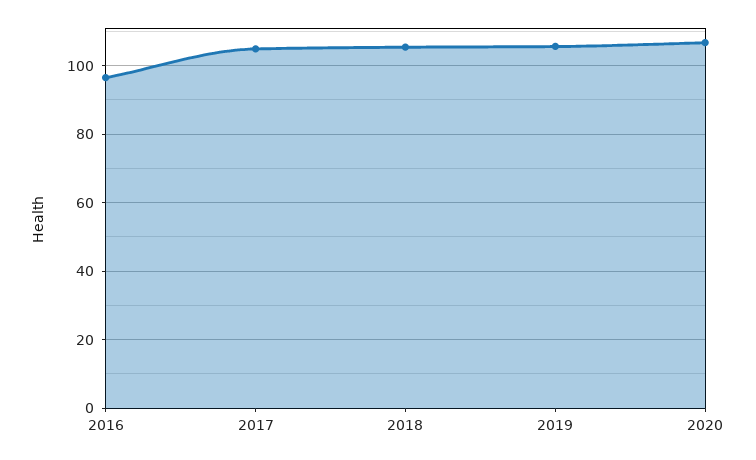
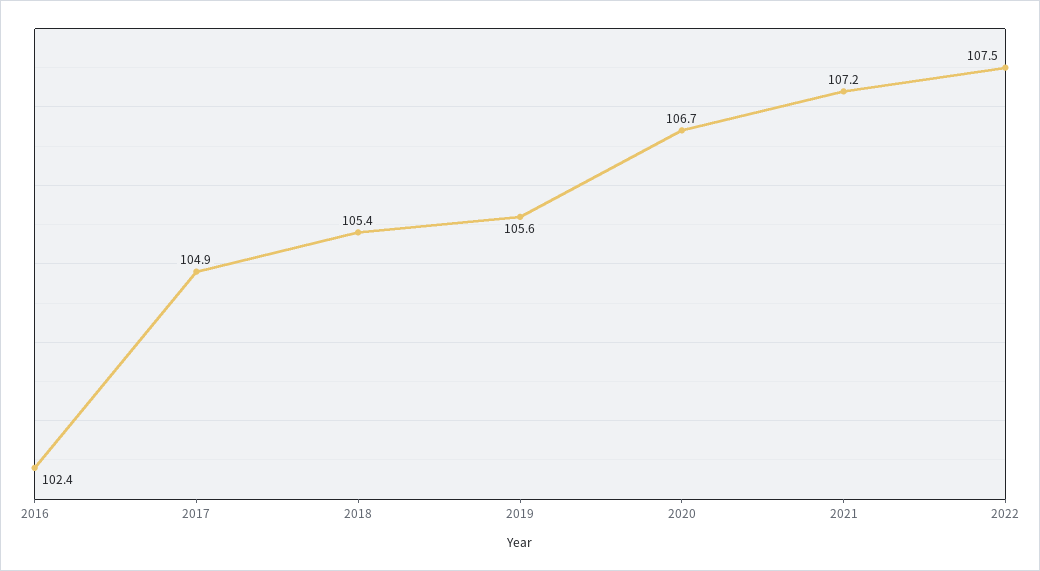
2016: 96 -> 102.4
2021: none -> 107.2
2022: none -> 107.5

